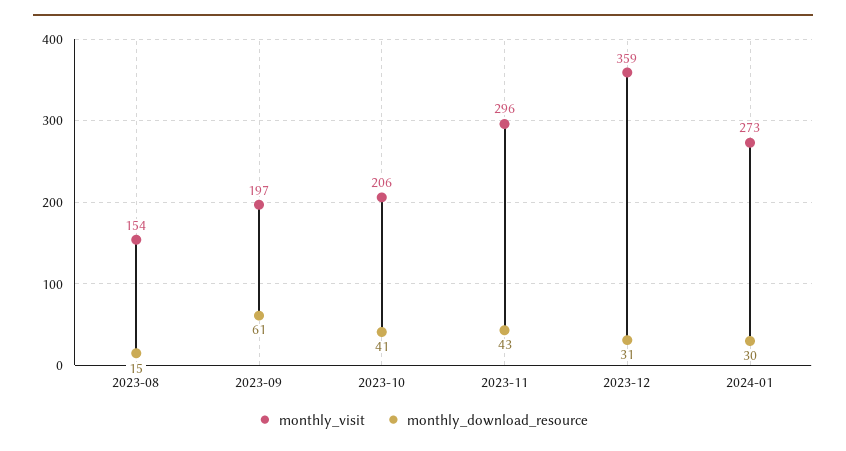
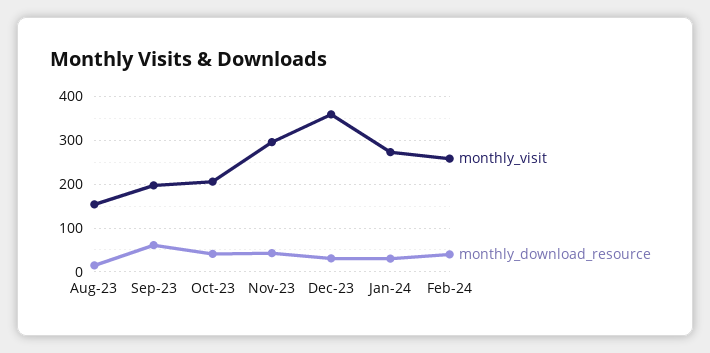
monthly_visit, Feb-24: none -> 260
monthly_download_resource, Feb-24: none -> 40

